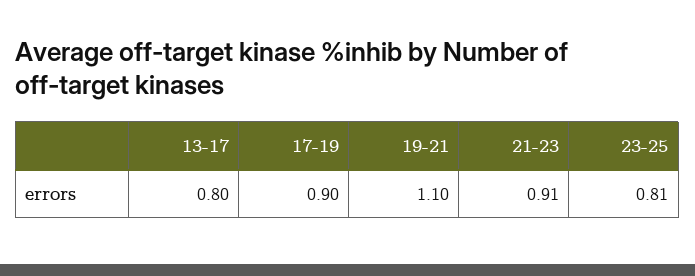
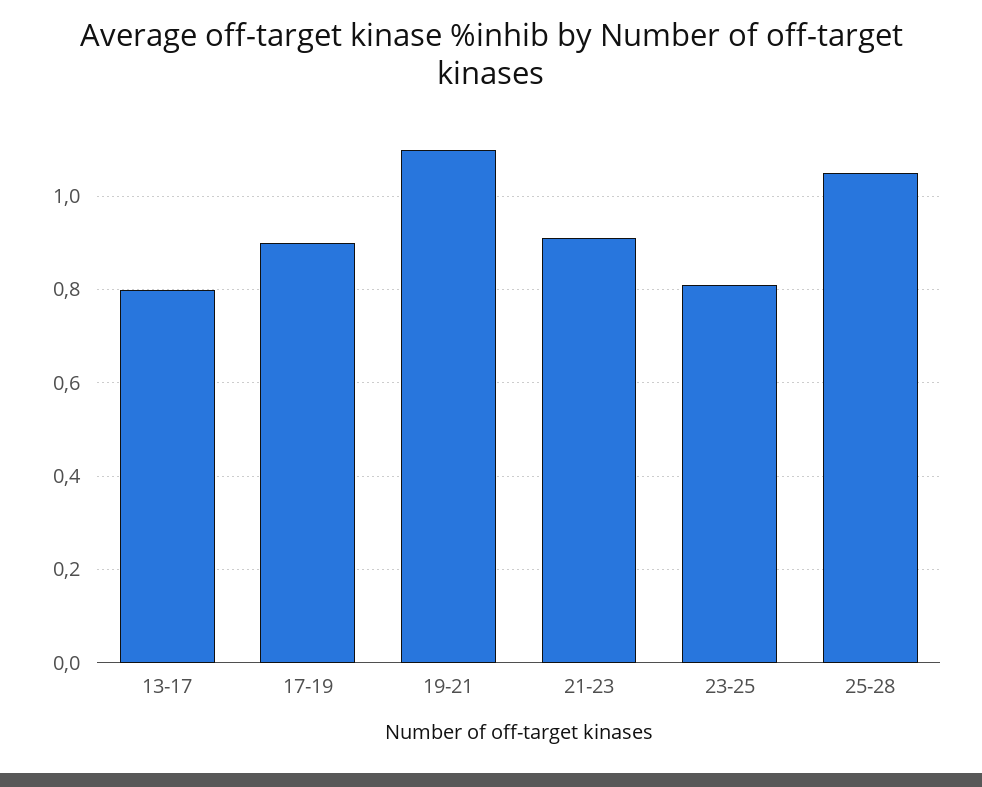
25-28: none -> 1.05

